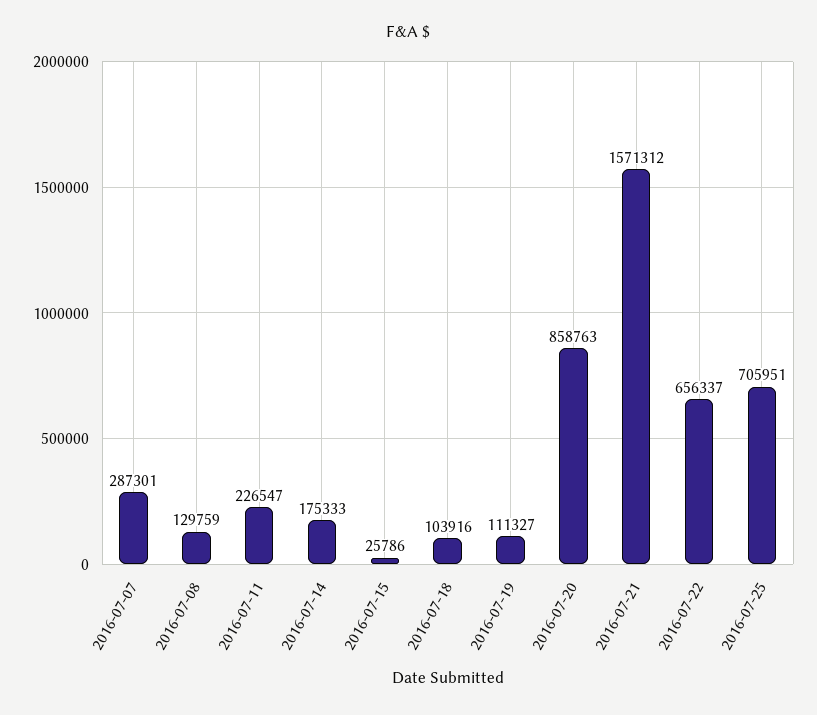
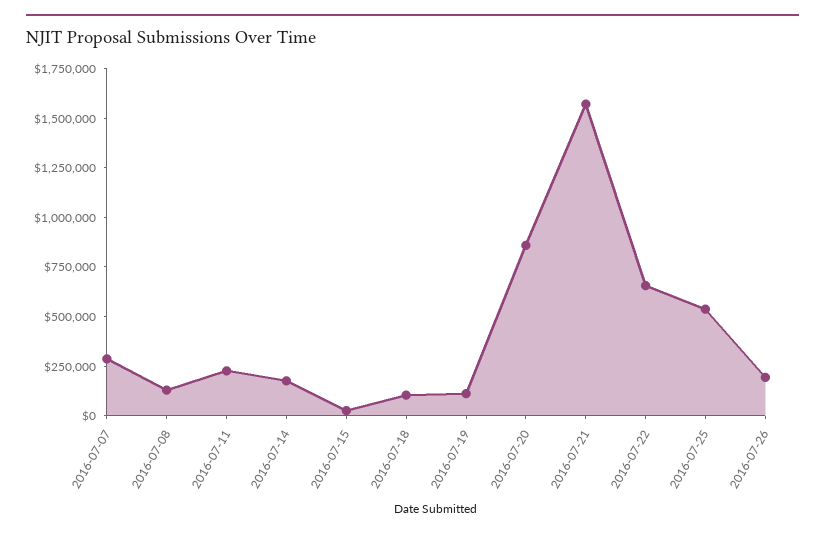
2016-07-25: 705951 -> 550000
2016-07-26: none -> 200000

